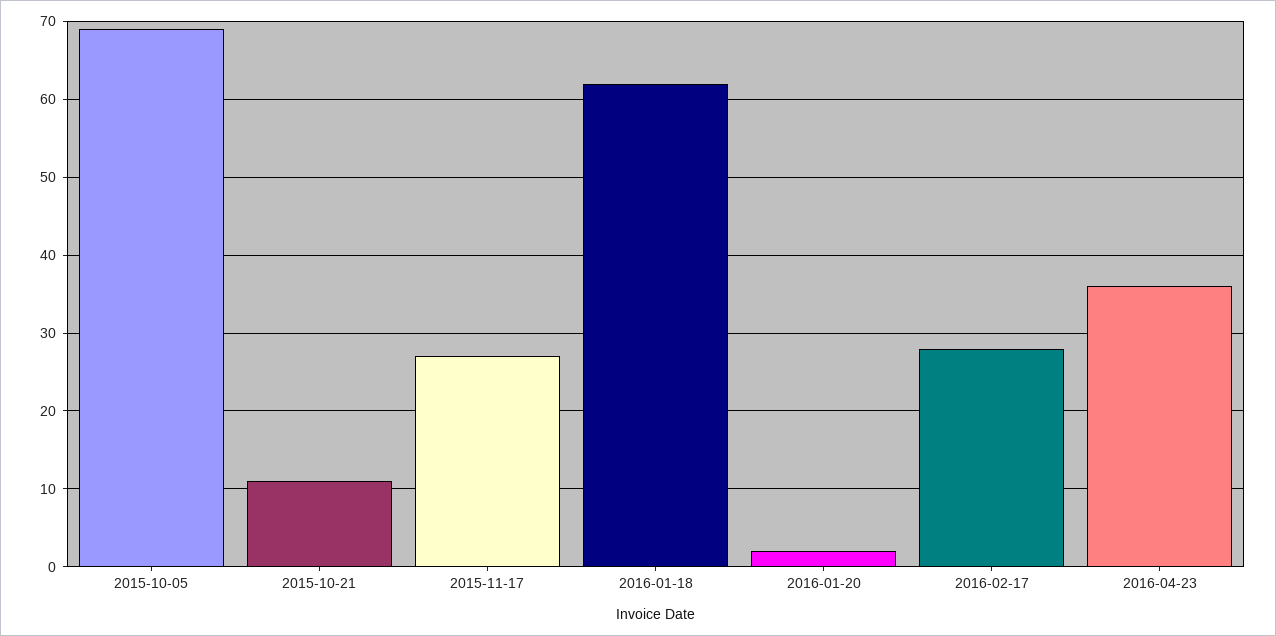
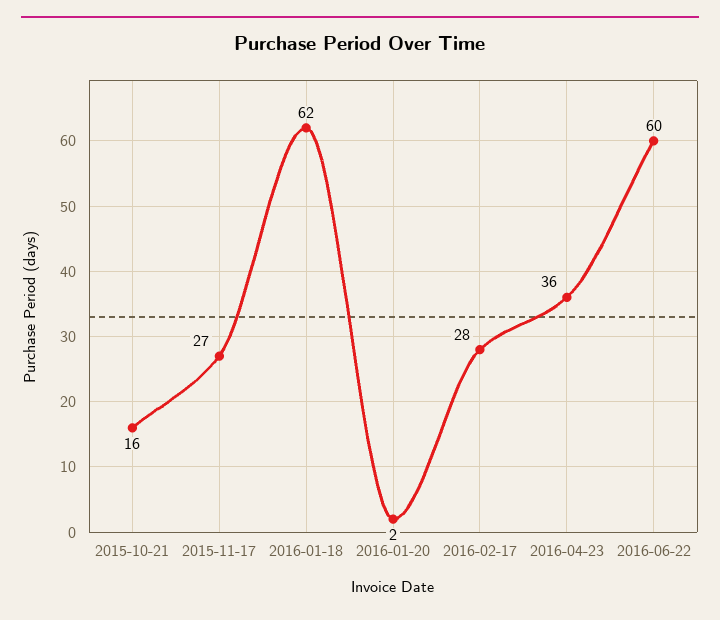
2015-10-05: 69 -> none
2015-10-21: 11 -> 16
2016-06-22: none -> 60

